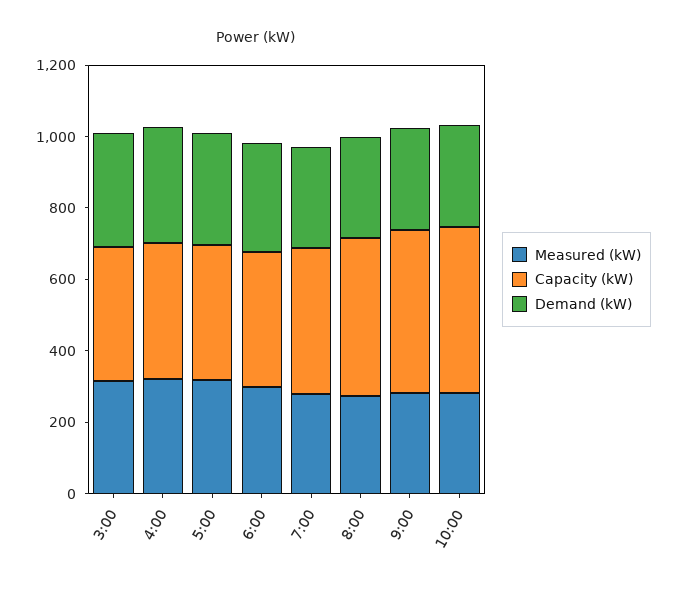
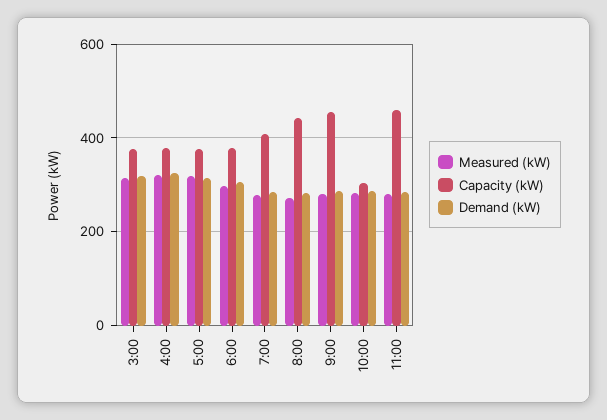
Capacity (kW), 10:00: 450 -> 300
Measured (kW), 11:00: none -> 280
Capacity (kW), 11:00: none -> 460
Demand (kW), 11:00: none -> 280

